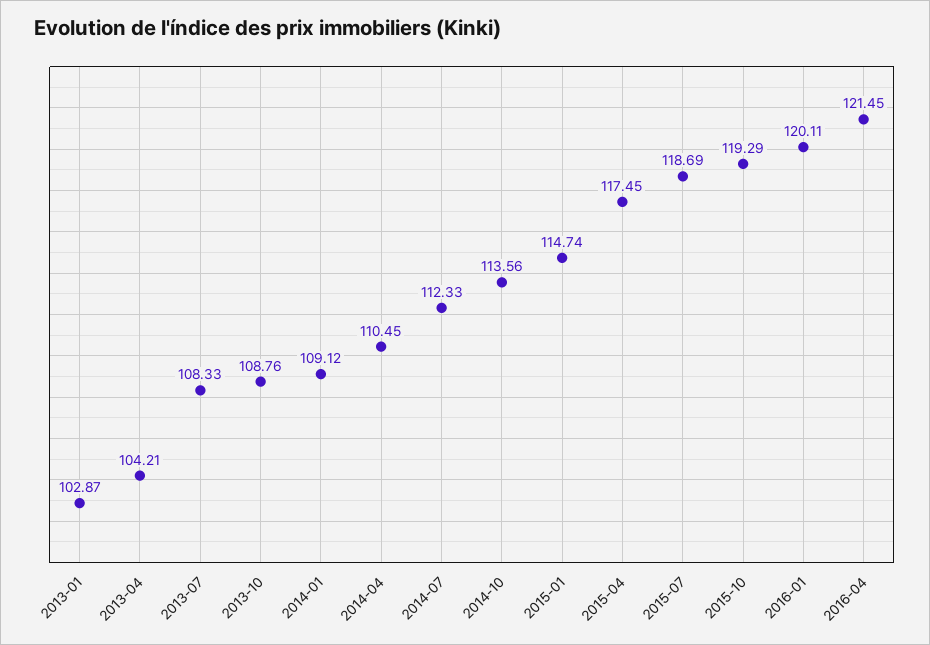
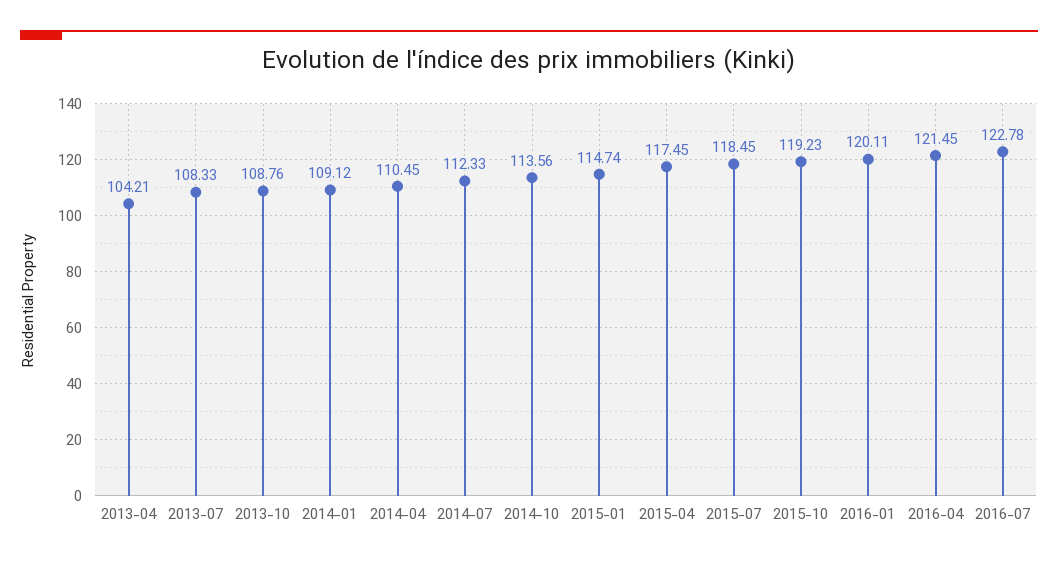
2013-01: 102.87 -> none
2015-07: 118.69 -> 118.45
2015-10: 119.29 -> 119.23
2016-07: none -> 122.78

